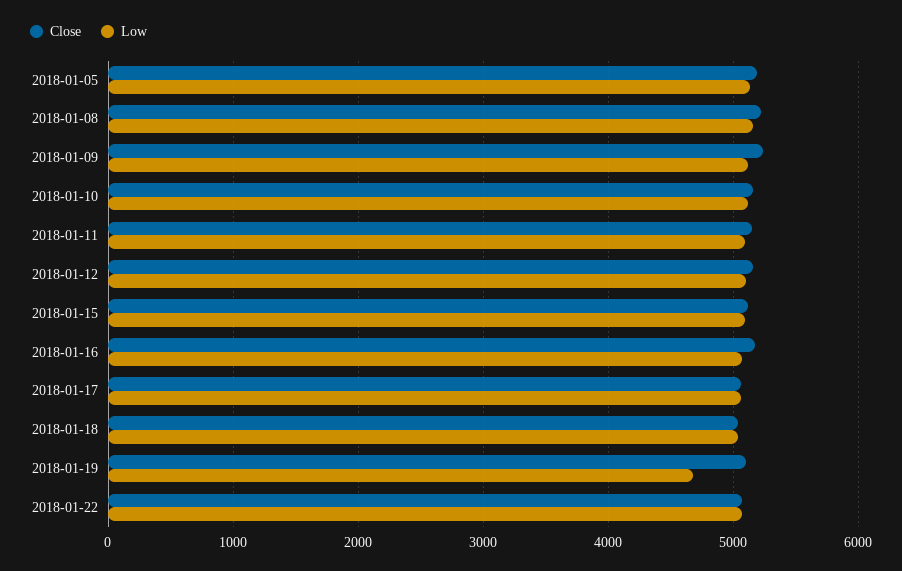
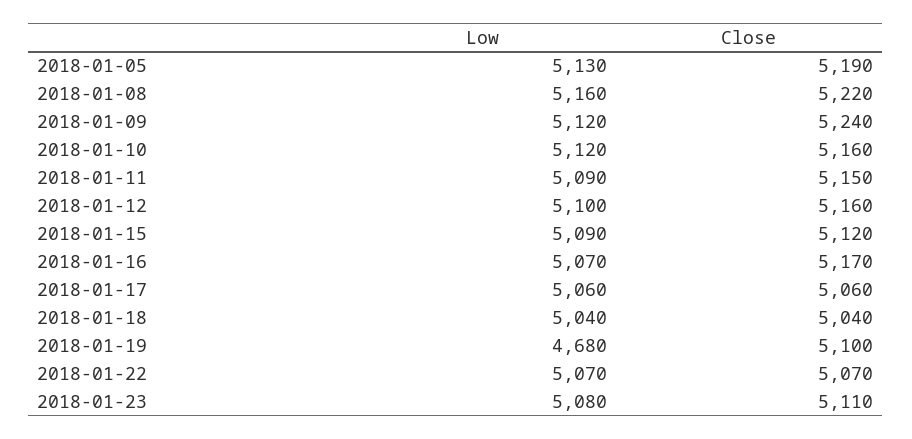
Low, 2018-01-23: none -> 5080
Close, 2018-01-23: none -> 5110

